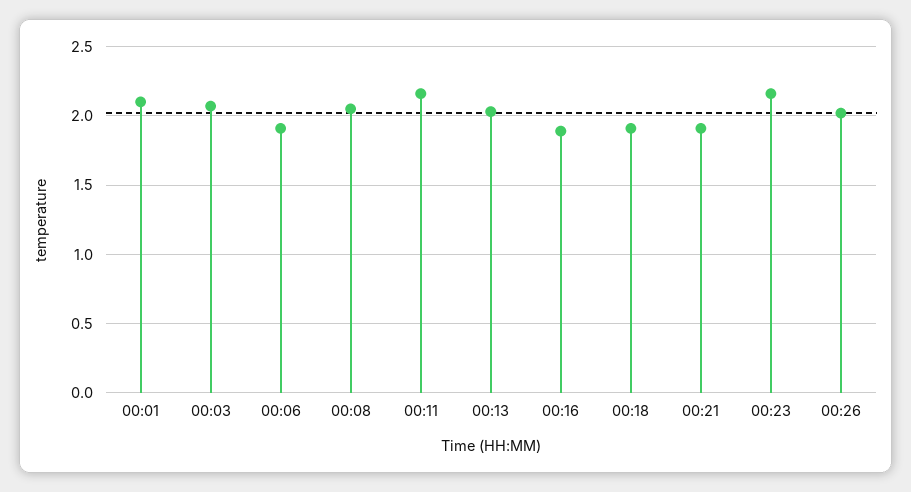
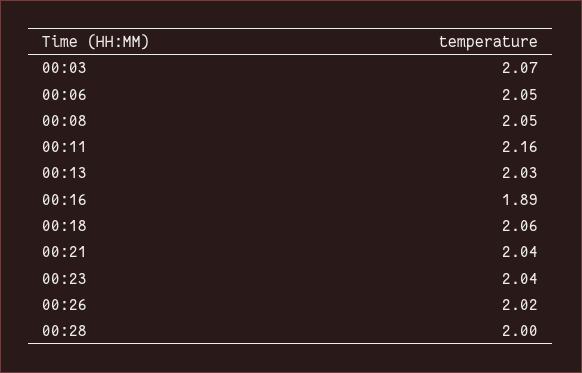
00:01: 2.1 -> none
00:06: 1.9 -> 2.05
00:18: 1.9 -> 2.06
00:21: 1.9 -> 2.04
00:23: 2.15 -> 2.04
00:28: none -> 2

